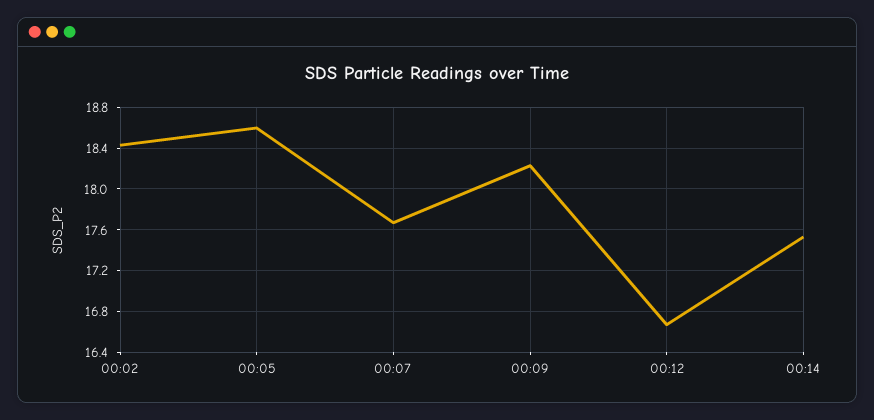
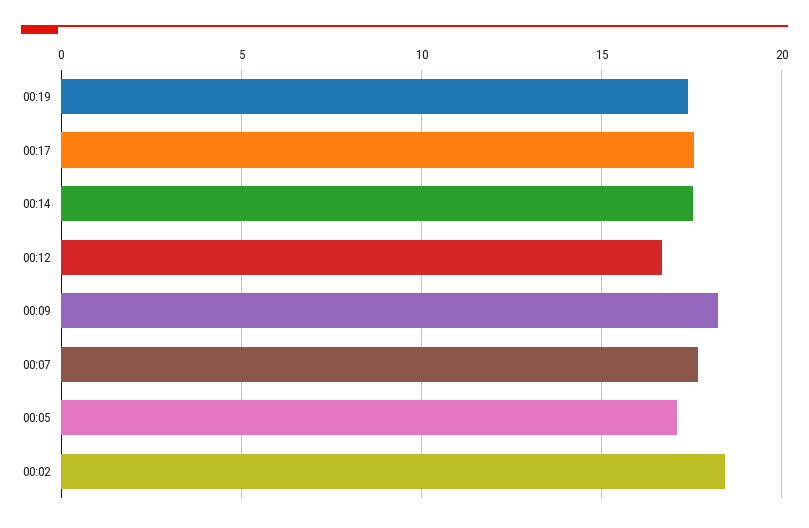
00:05: 18.6 -> 17
00:19: none -> 17.5
00:17: none -> 17.5

